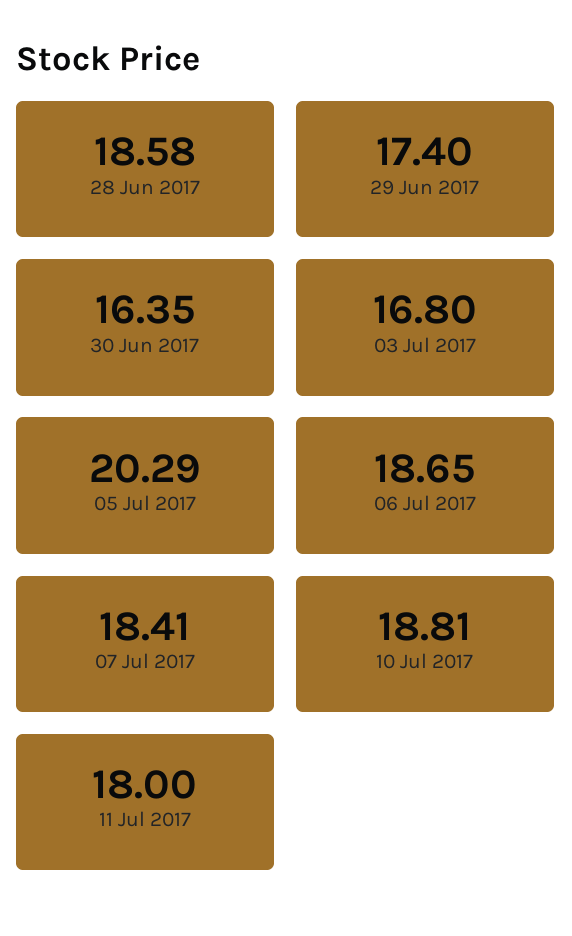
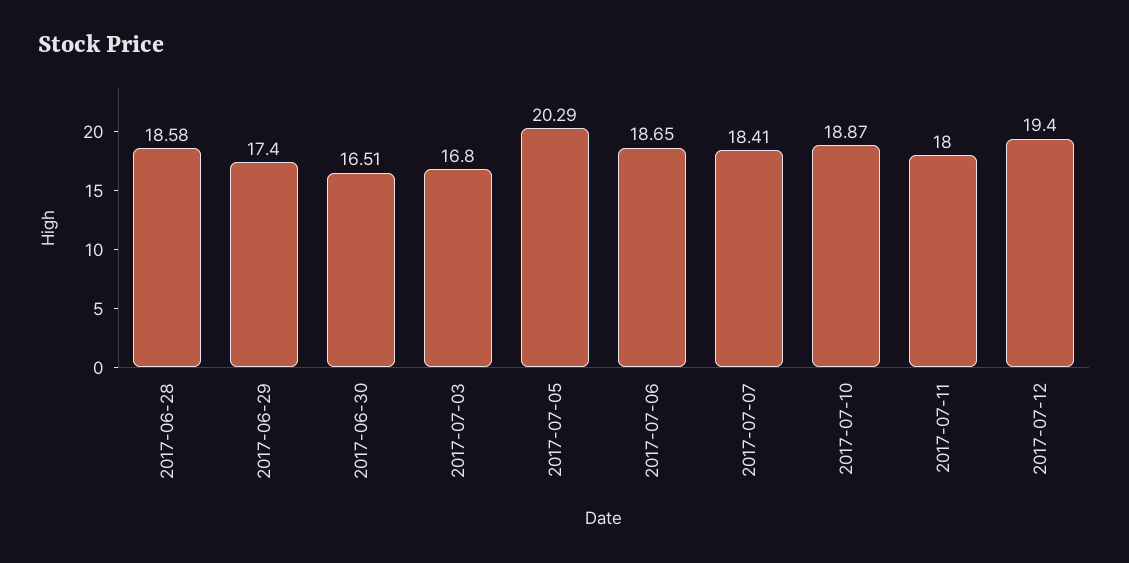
30 Jun 2017: 16.35 -> 16.51
10 Jul 2017: 18.81 -> 18.87
2017-07-12: none -> 19.4

